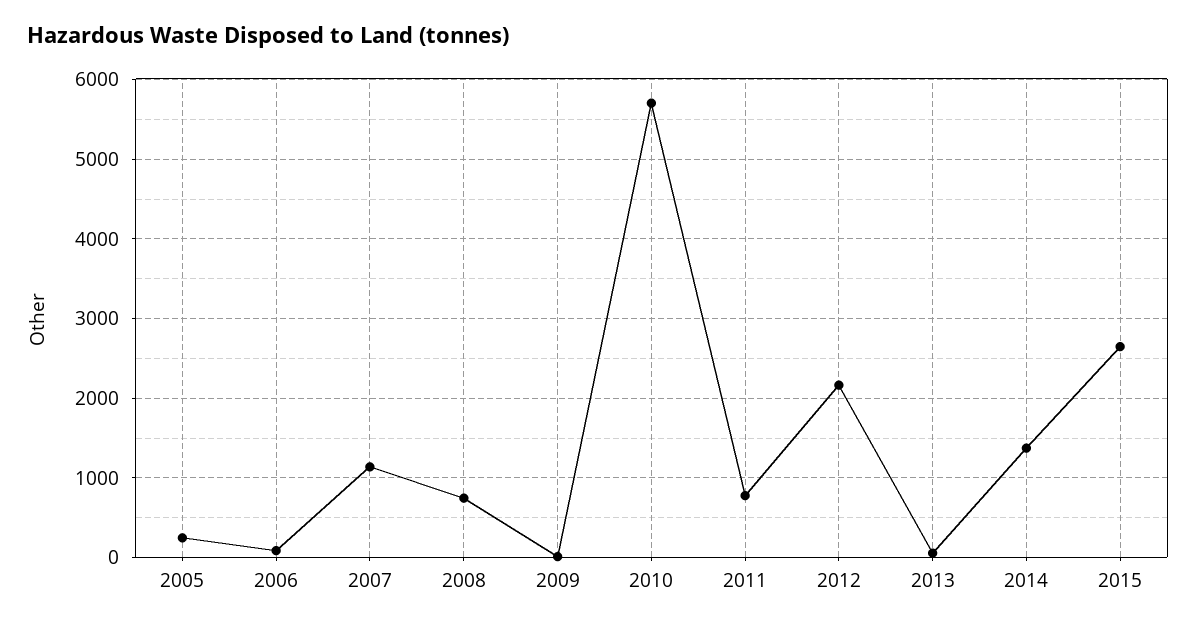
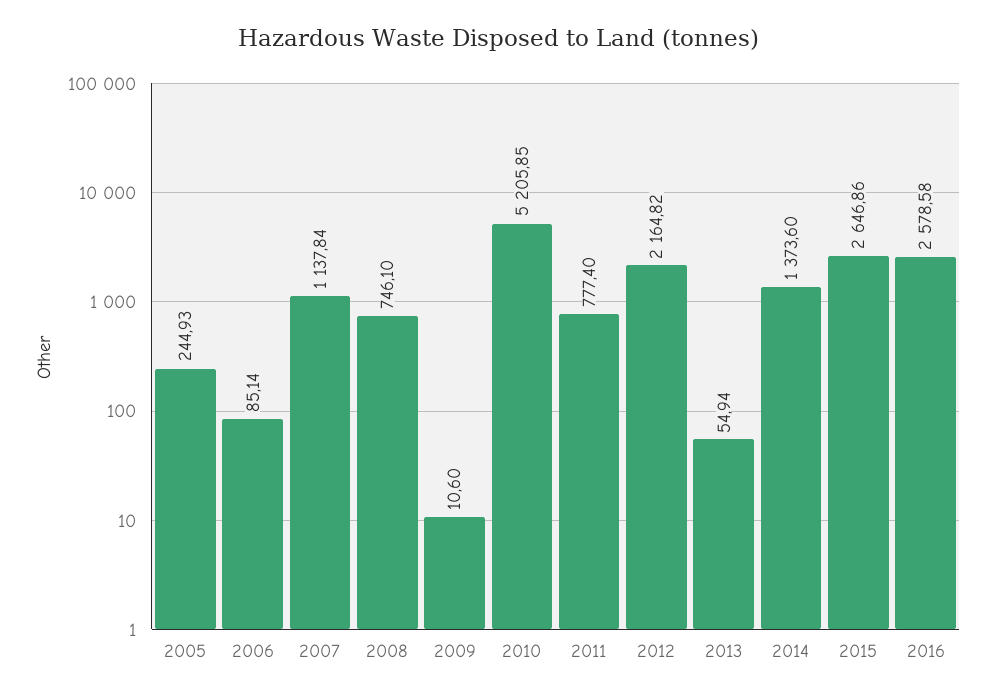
2010: 5700 -> 5205.85
2016: none -> 2578.58

